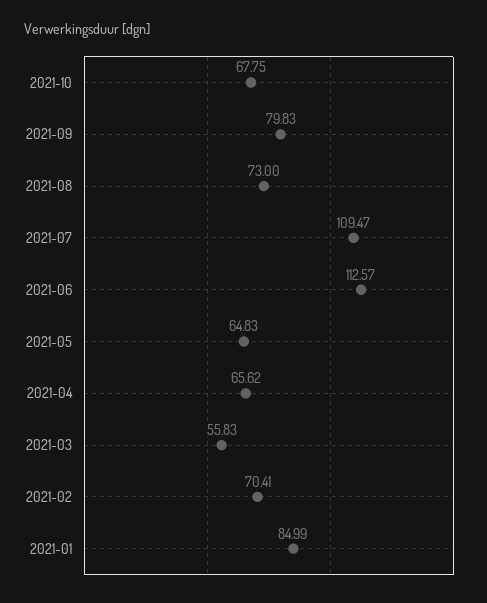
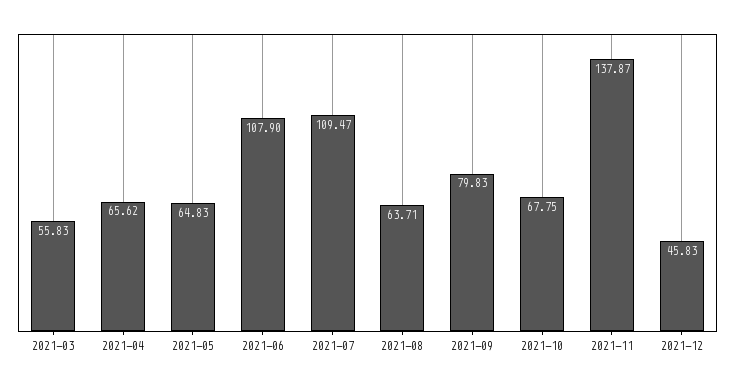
2021-08: 73 -> 63.71
2021-06: 112.57 -> 107.9
2021-02: 70.41 -> none
2021-01: 84.99 -> none
2021-11: none -> 137.87
2021-12: none -> 45.83

